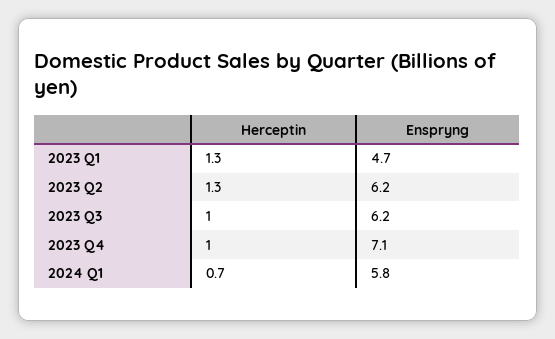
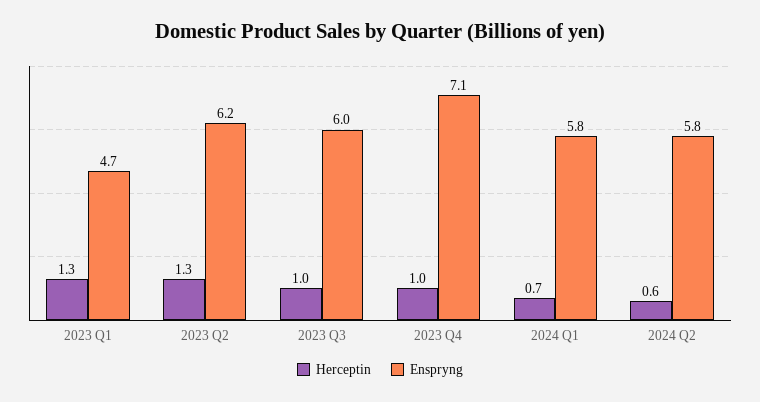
Enspryng, 2023 Q3: 6.2 -> 6
Herceptin, 2024 Q2: none -> 0.6
Enspryng, 2024 Q2: none -> 5.8

